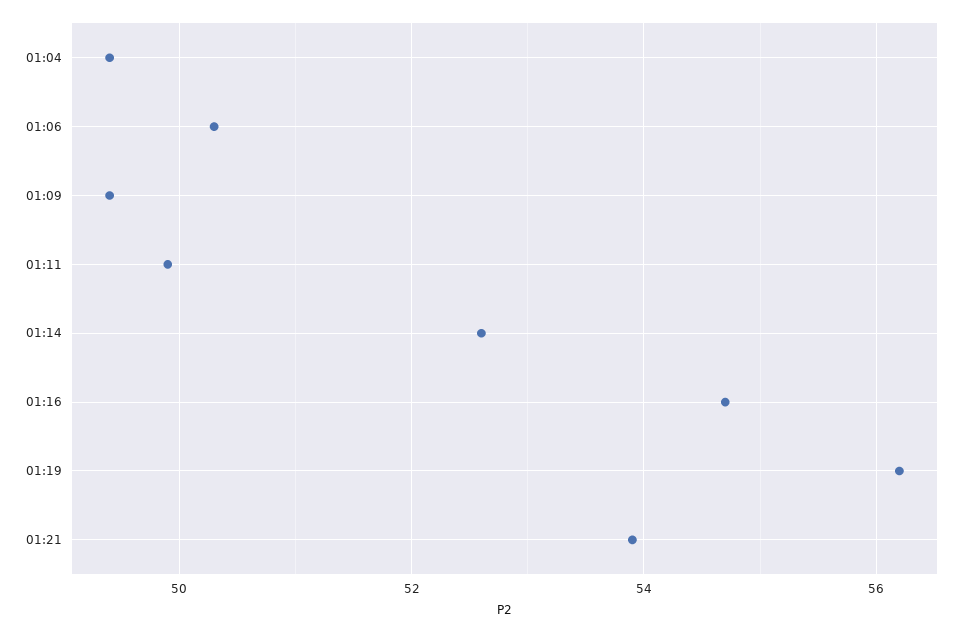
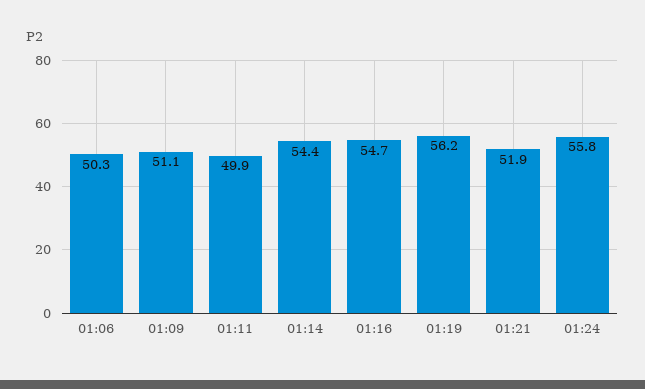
01:04: 49.5 -> none
01:09: 49.5 -> 51.1
01:14: 52.5 -> 54.4
01:21: 54 -> 51.9
01:24: none -> 55.8

